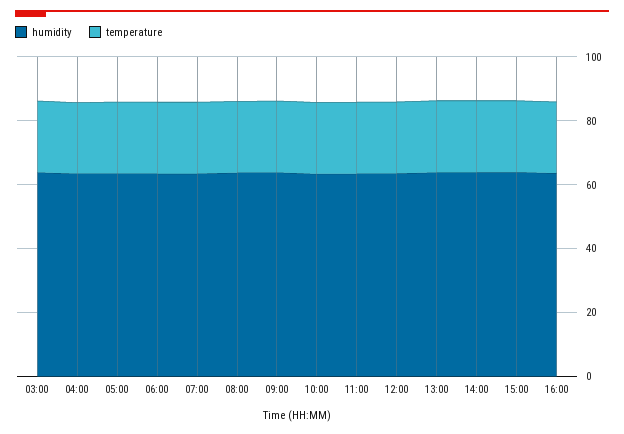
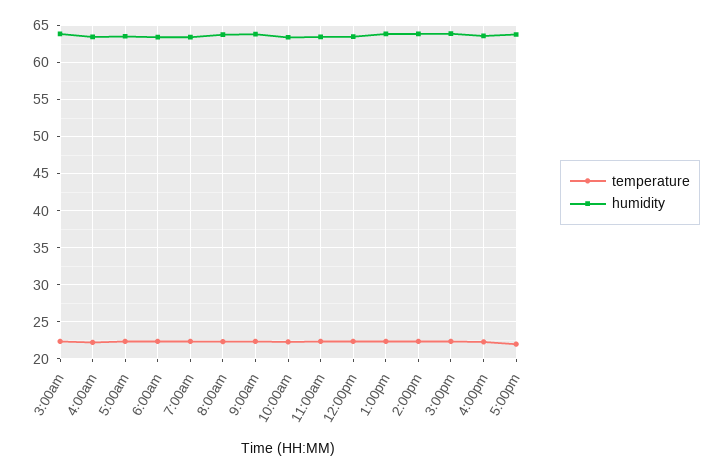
temperature, 5:00pm: none -> 22
humidity, 5:00pm: none -> 64

